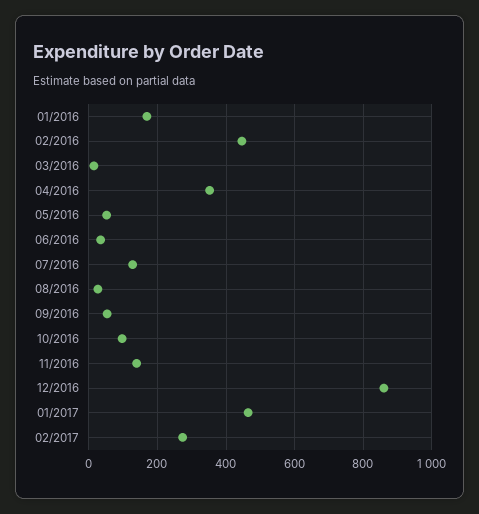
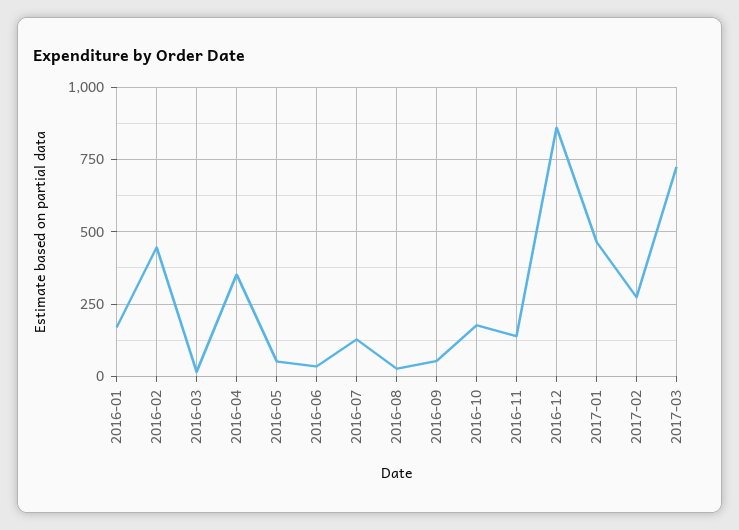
10/2016: 100 -> 175
2017-03: none -> 725

